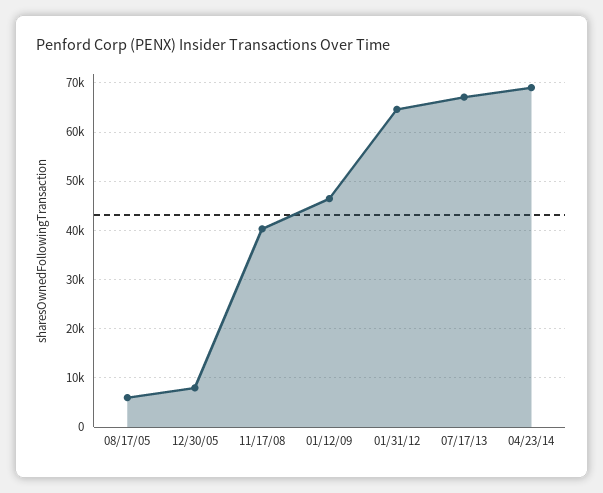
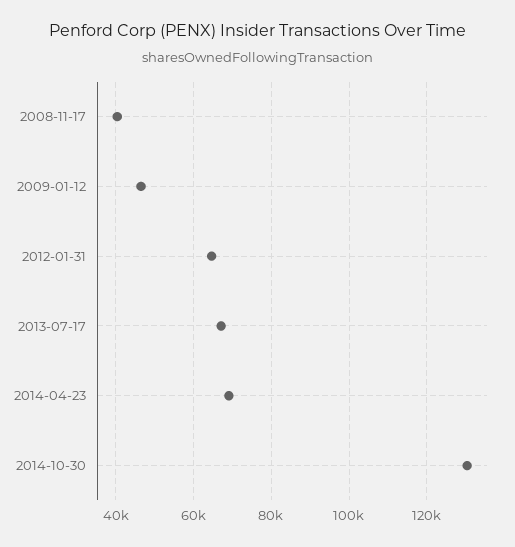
08/17/05: 6000 -> none
12/30/05: 8000 -> none
2014-10-30: none -> 130000

